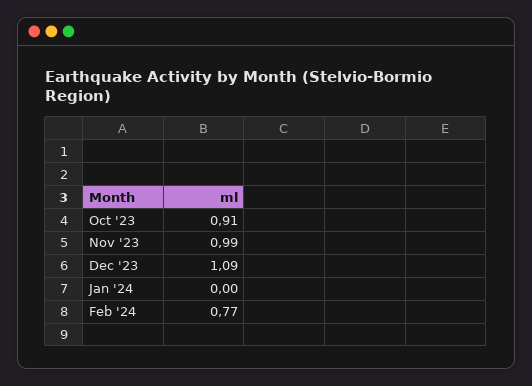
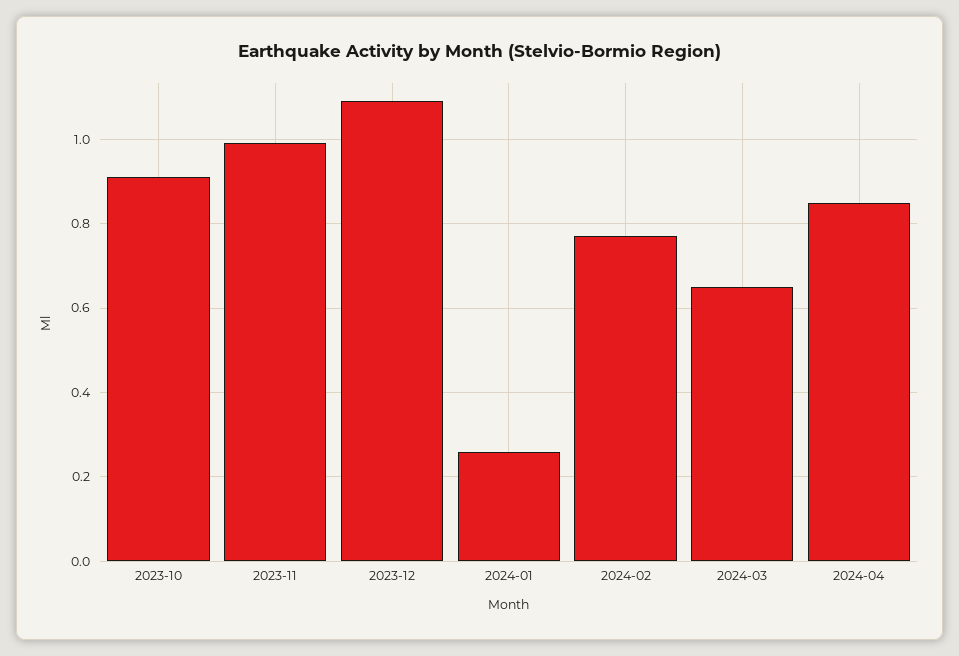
Jan '24: 0 -> 0.25
2024-03: none -> 0.65
2024-04: none -> 0.85

